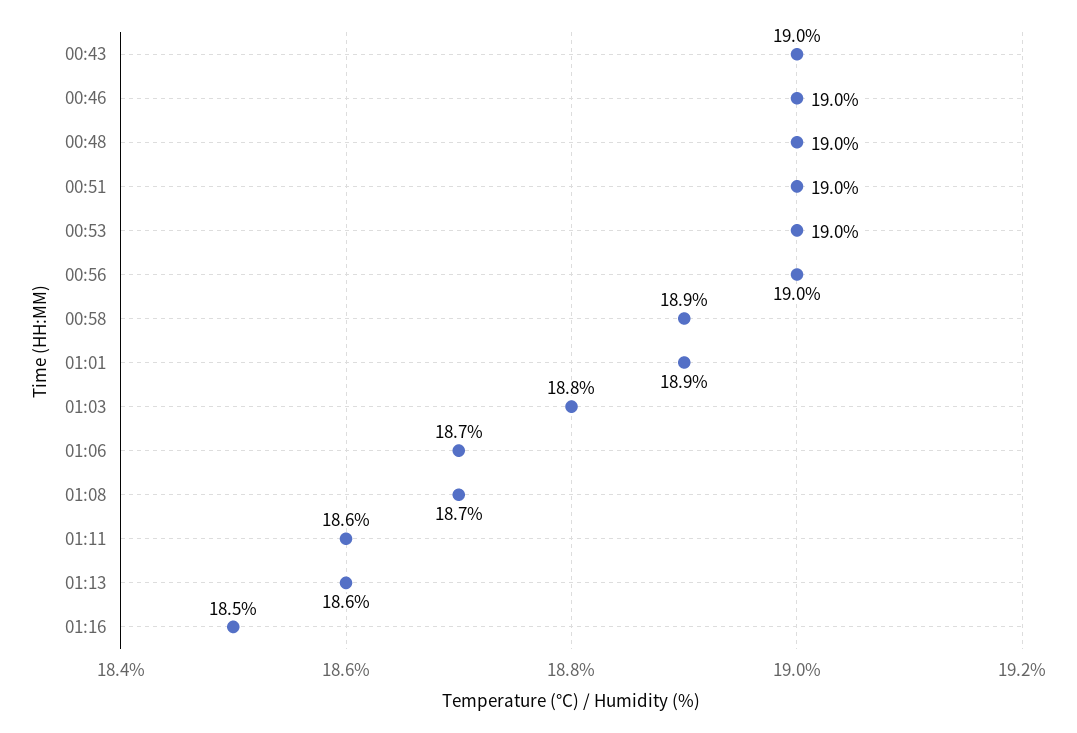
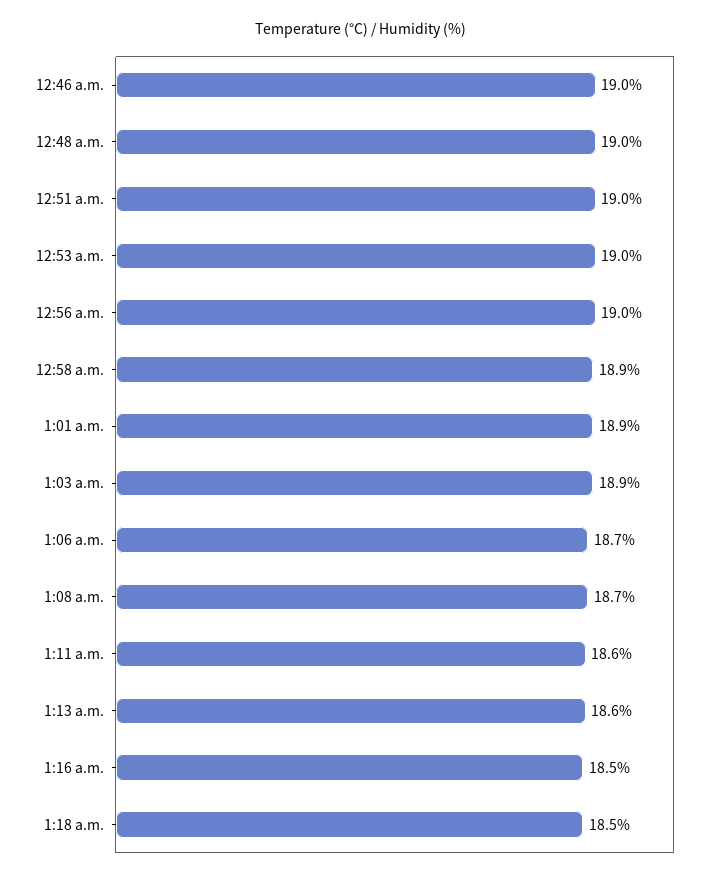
00:43: 19 -> none
01:03: 18.8 -> 18.9
1:18 a.m.: none -> 18.5

